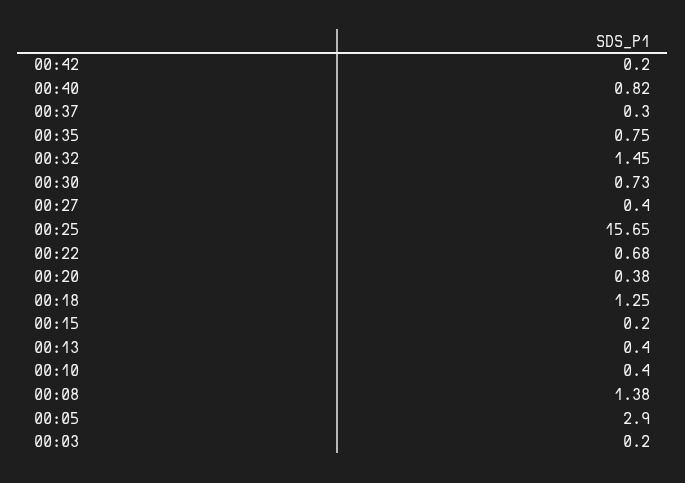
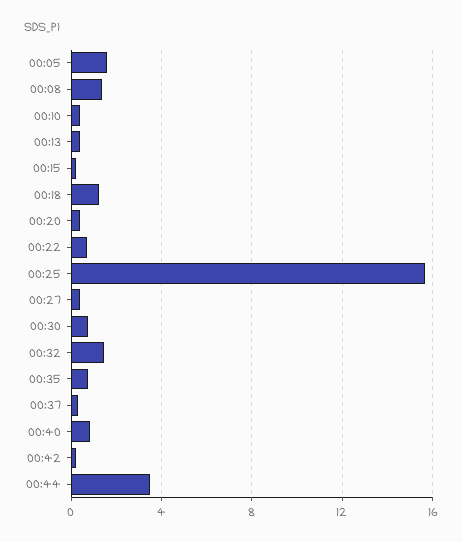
00:05: 2.9 -> 1.5
00:03: 0.2 -> none
00:44: none -> 3.5

